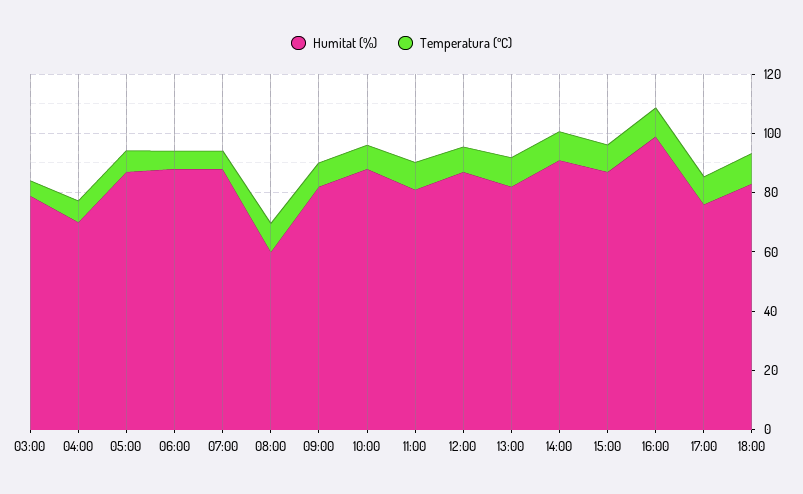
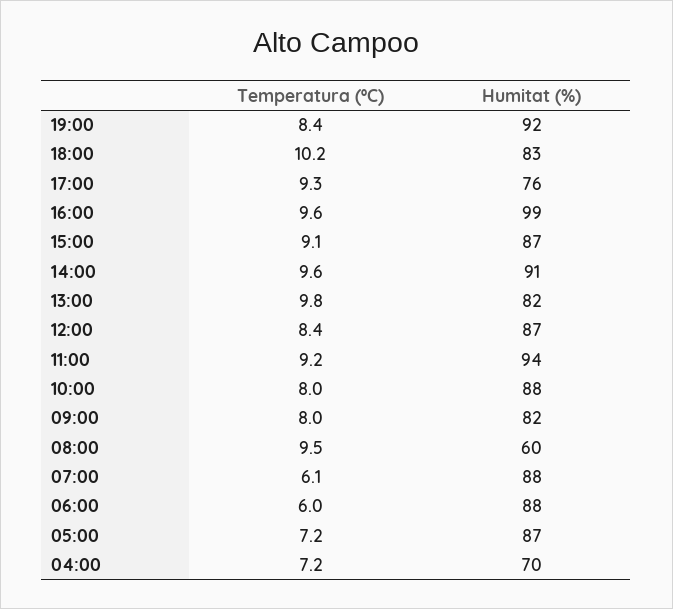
Humitat (%), 03:00: 80 -> none
Temperatura (ºC), 03:00: 5 -> none
Humitat (%), 11:00: 80 -> 94
Temperatura (ºC), 19:00: none -> 8.4
Humitat (%), 19:00: none -> 92

